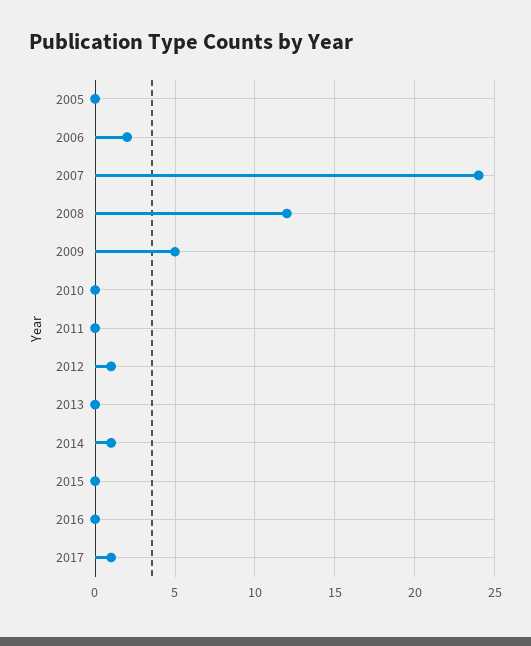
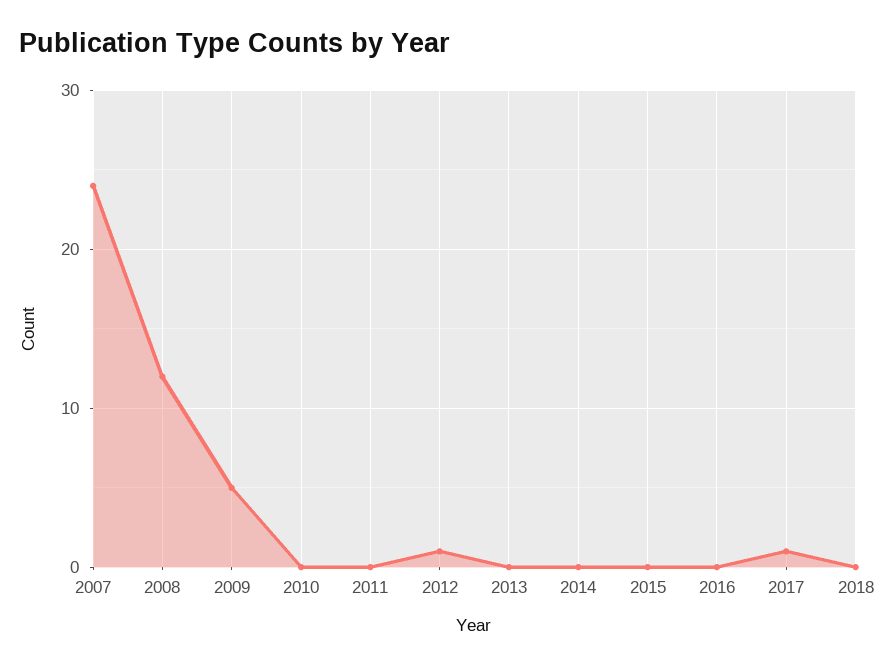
2005: 0 -> none
2006: 2 -> none
2014: 1 -> 0
2018: none -> 0

